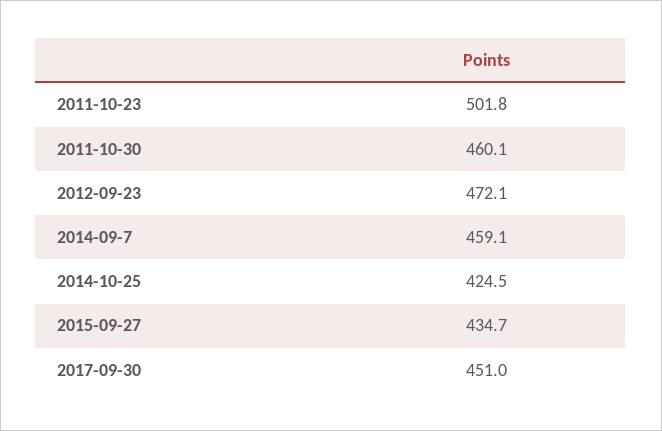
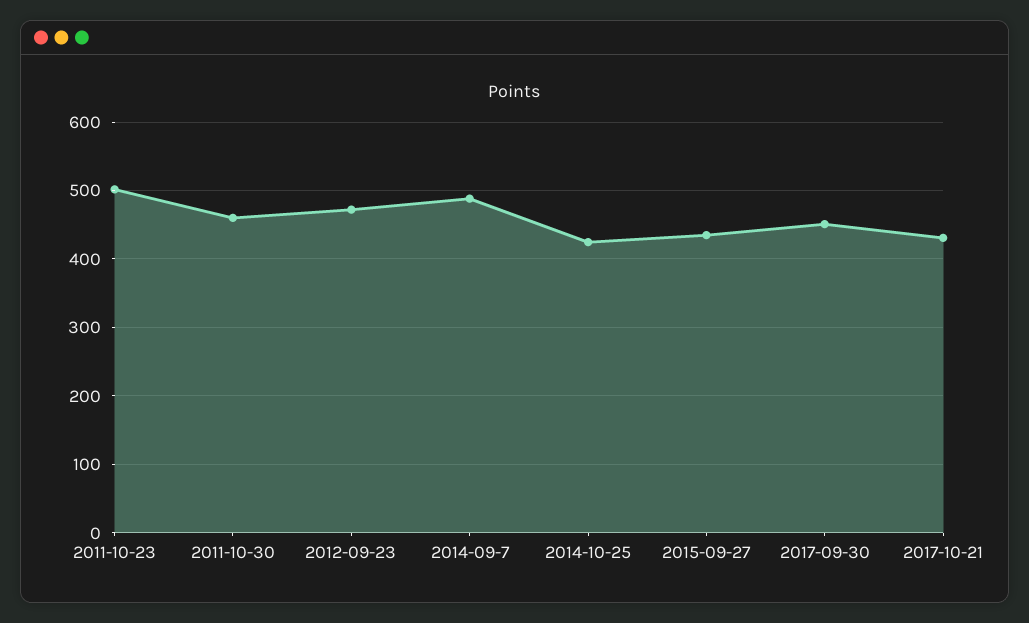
2014-09-7: 459.1 -> 490
2017-10-21: none -> 430

